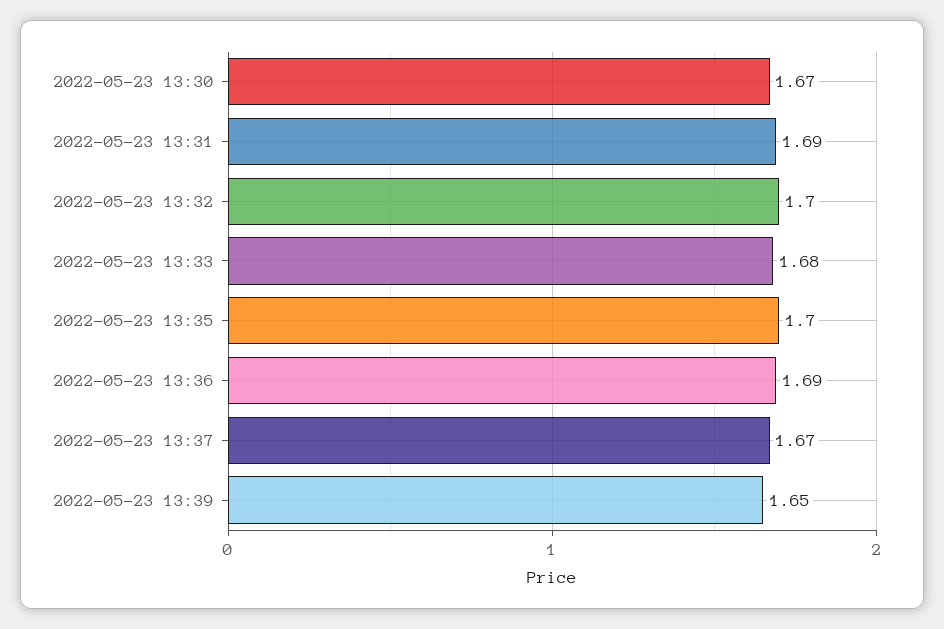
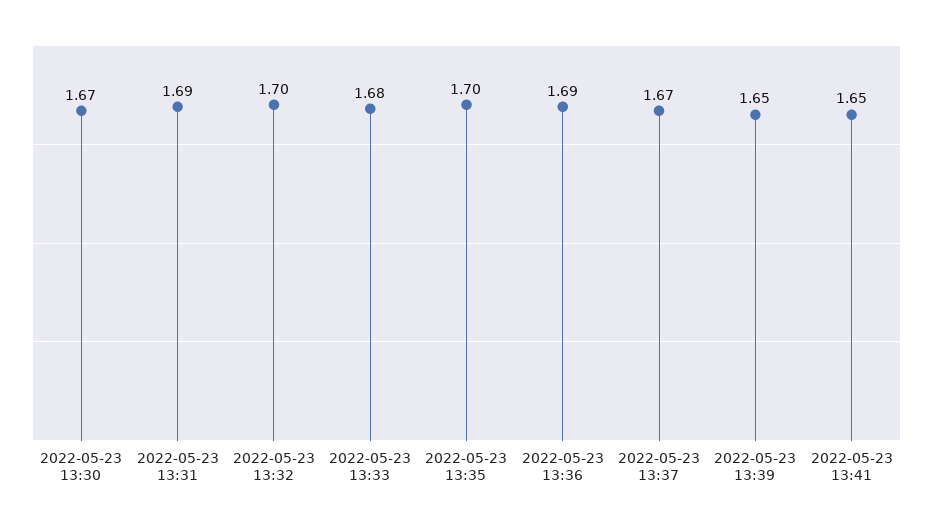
2022-05-23 13:41: none -> 1.65

